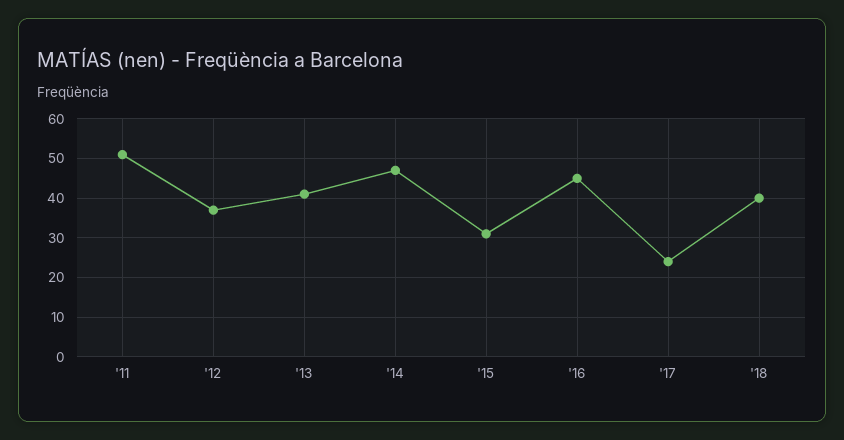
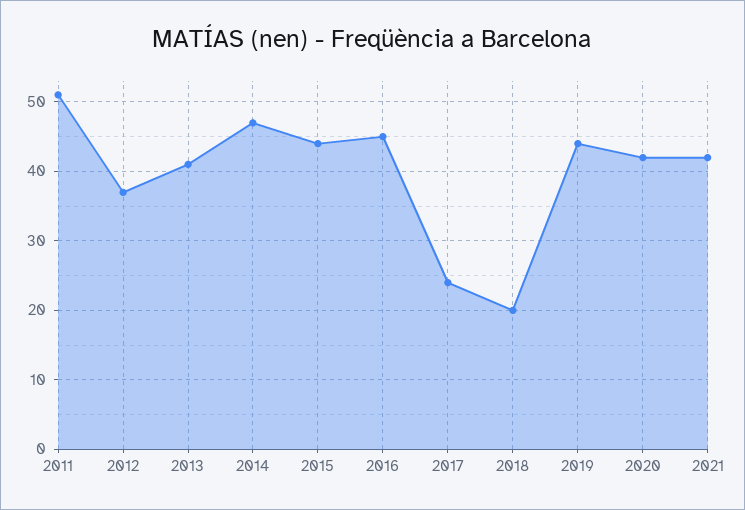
'15: 30 -> 44
'18: 40 -> 20
2019: none -> 44
2020: none -> 42
2021: none -> 42

